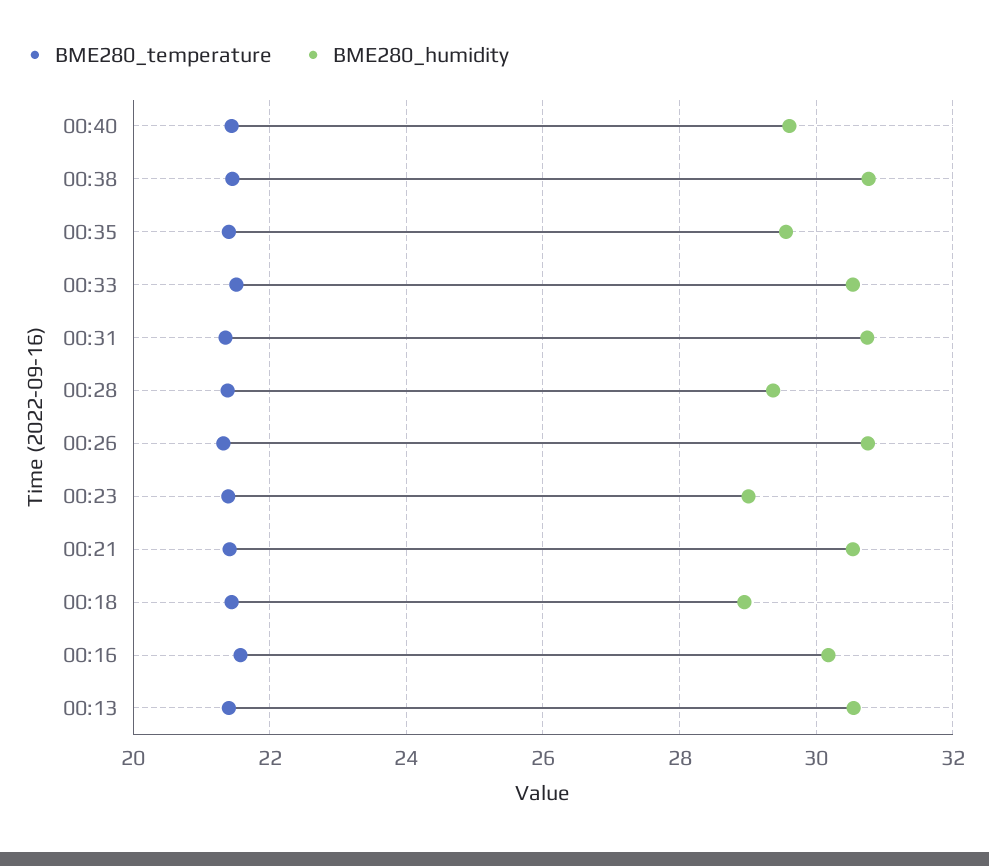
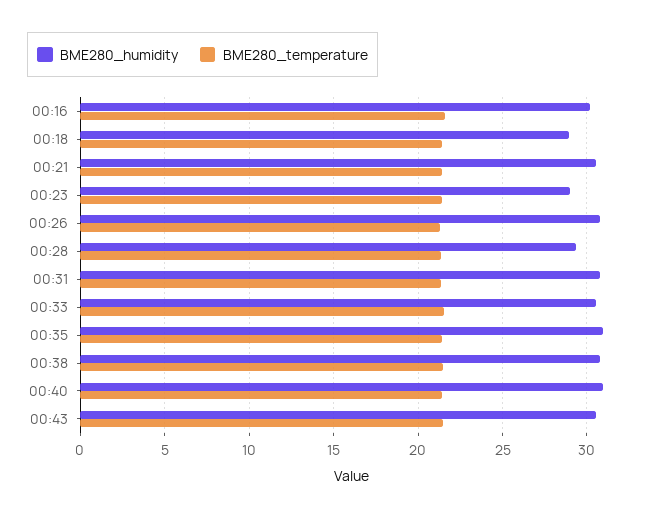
BME280_humidity, 00:40: 29.6 -> 31
BME280_humidity, 00:35: 29.6 -> 31
BME280_temperature, 00:13: 21.4 -> none
BME280_humidity, 00:13: 30.6 -> none
BME280_humidity, 00:43: none -> 30.5
BME280_temperature, 00:43: none -> 21.5

